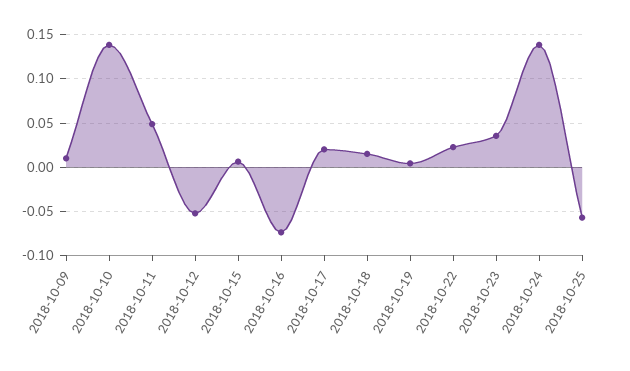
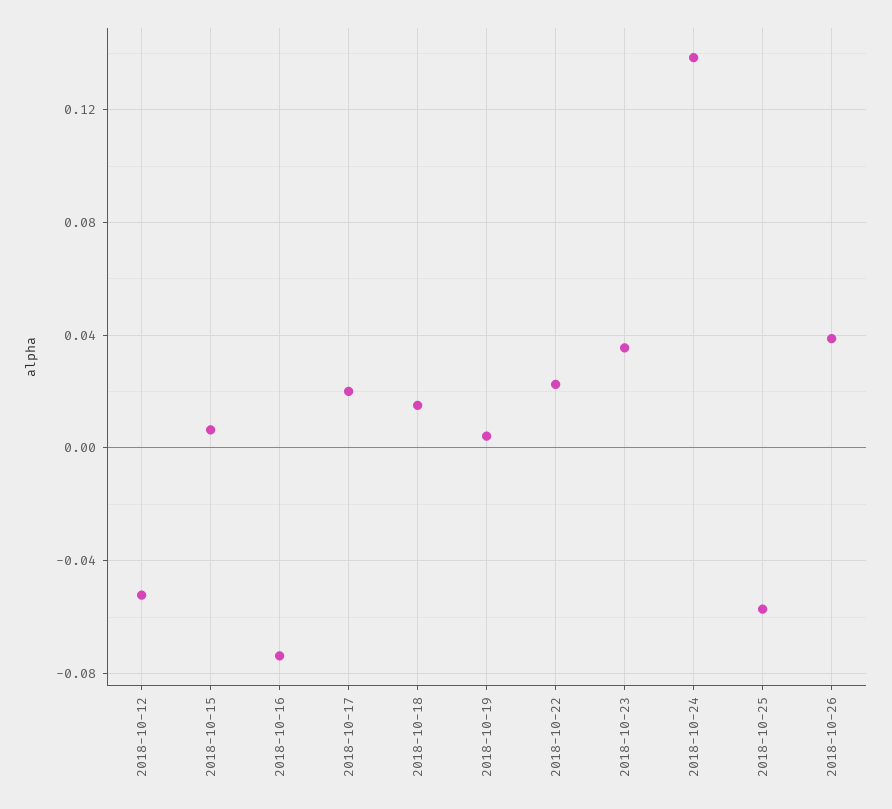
2018-10-09: 0.01 -> none
2018-10-10: 0.14 -> none
2018-10-11: 0.05 -> none
2018-10-26: none -> 0.04

